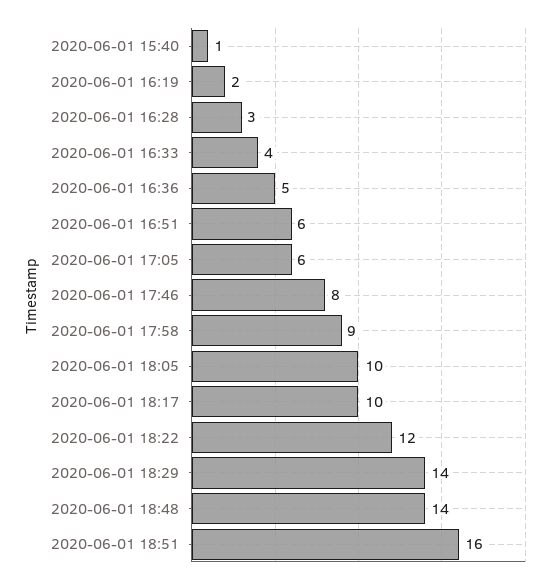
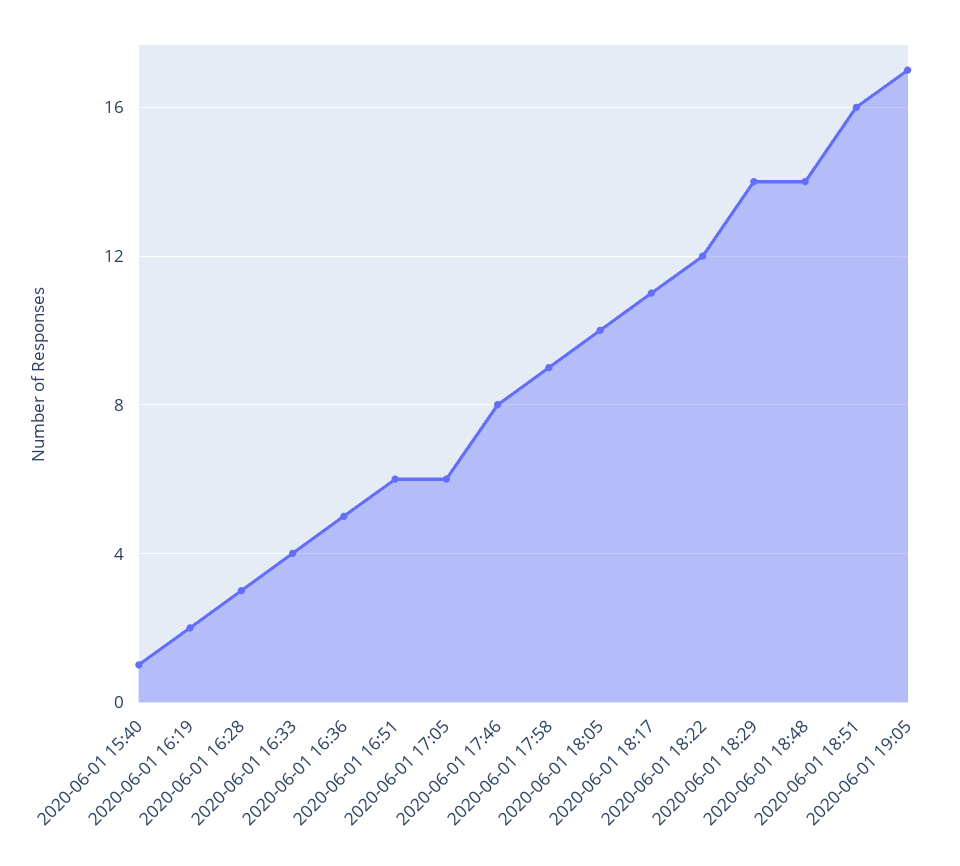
2020-06-01 18:17: 10 -> 11
2020-06-01 19:05: none -> 17

